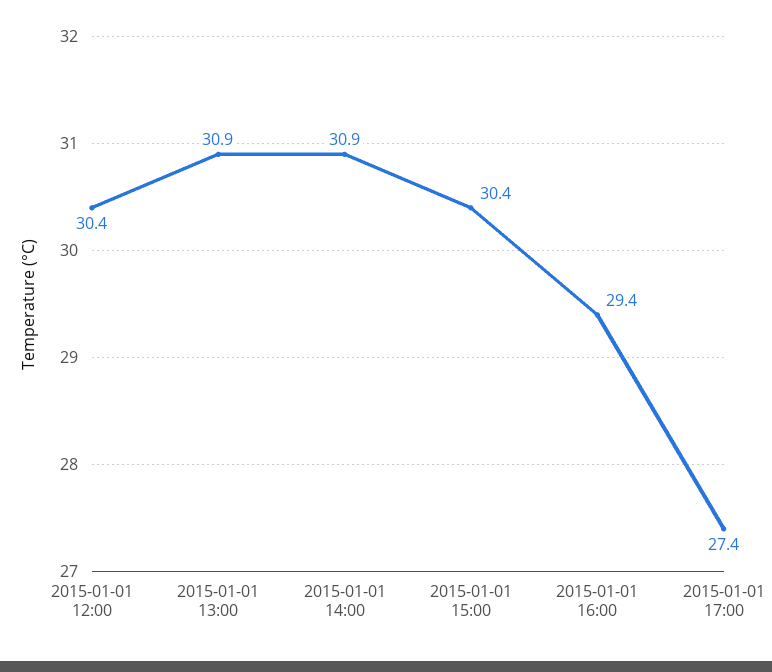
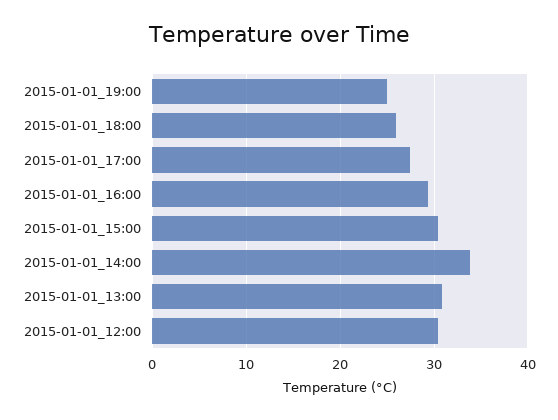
2015-01-01 14:00: 30.9 -> 34
2015-01-01_19:00: none -> 25
2015-01-01_18:00: none -> 26

